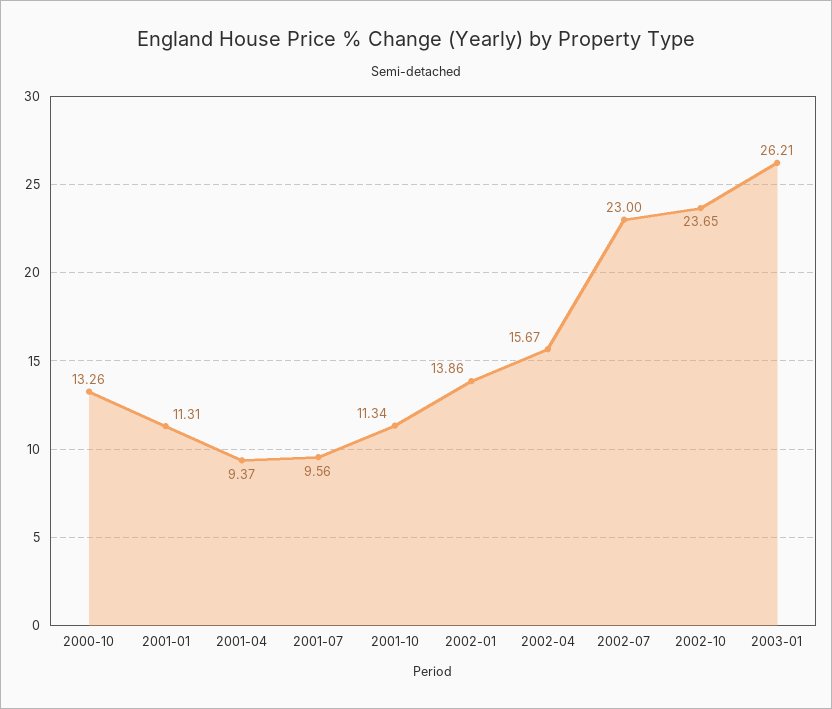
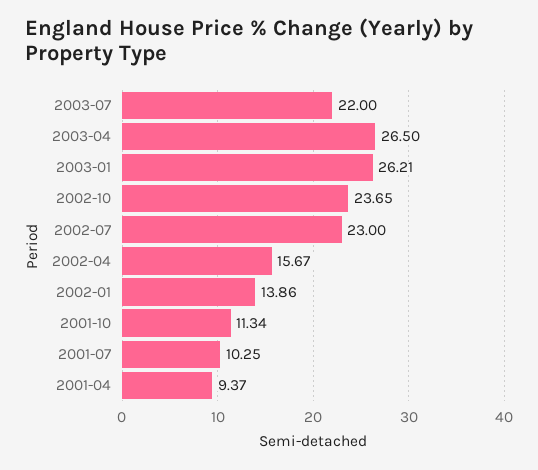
2000-10: 13.26 -> none
2001-01: 11.31 -> none
2001-07: 9.56 -> 10.25
2003-07: none -> 22
2003-04: none -> 26.5

